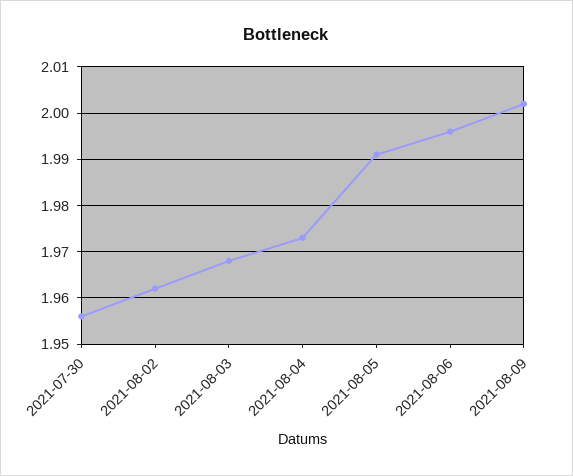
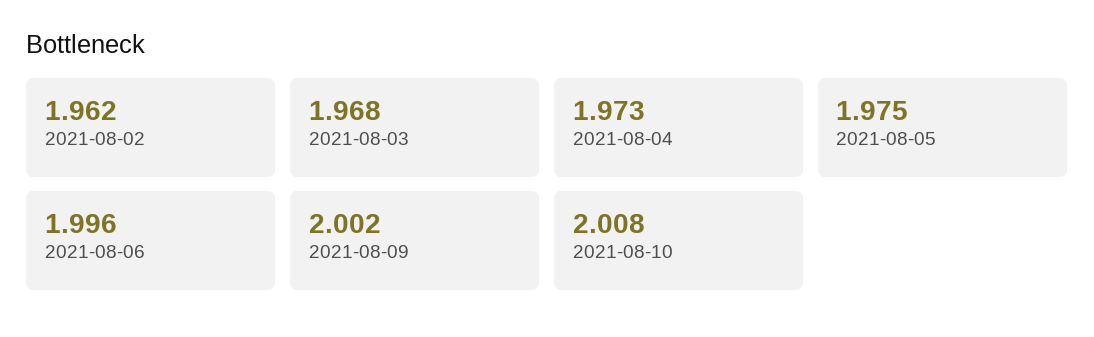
2021-07-30: 1.955 -> none
2021-08-05: 1.99 -> 1.975
2021-08-10: none -> 2.008

